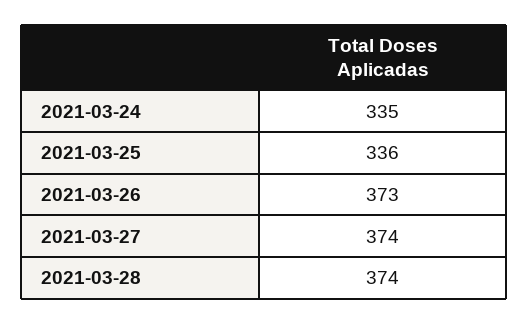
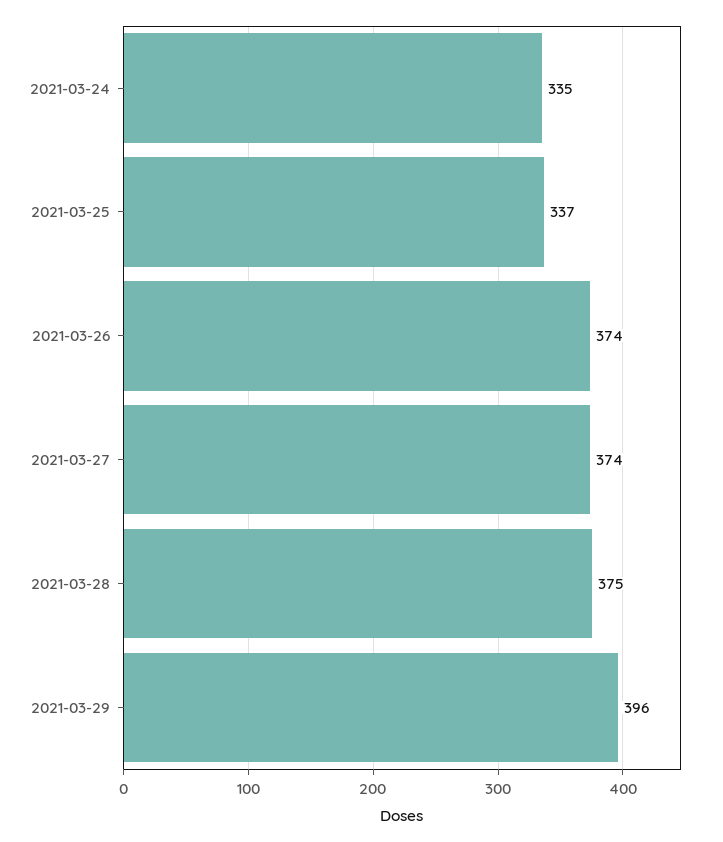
2021-03-25: 336 -> 337
2021-03-26: 373 -> 374
2021-03-28: 374 -> 375
2021-03-29: none -> 396

